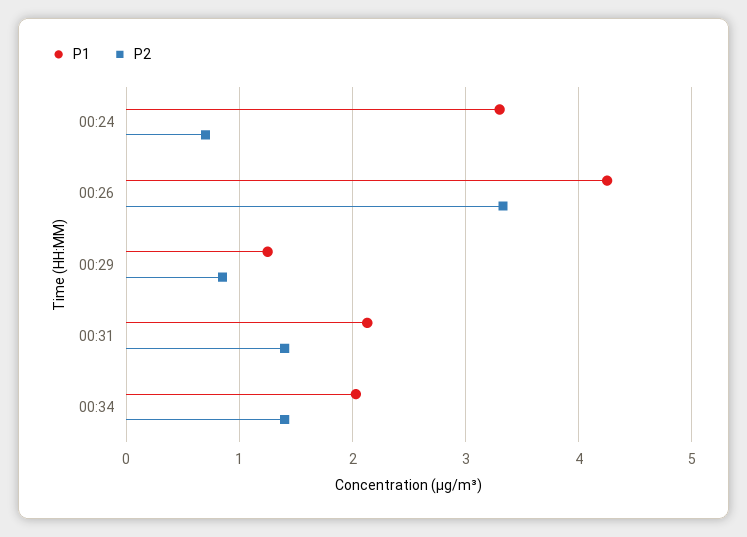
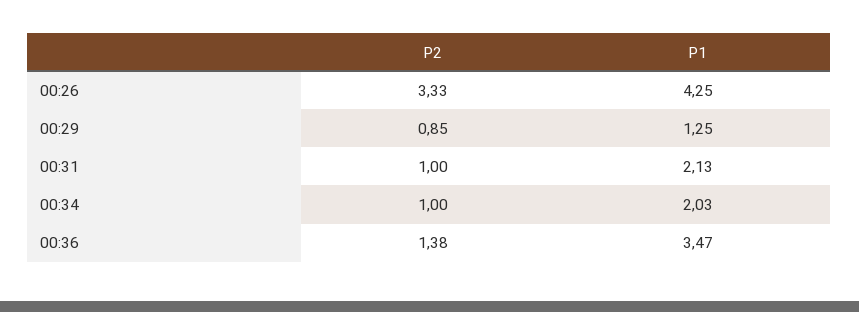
P1, 00:24: 3.3 -> none
P2, 00:24: 0.7 -> none
P2, 00:31: 1.4 -> 1
P2, 00:34: 1.4 -> 1
P2, 00:36: none -> 1.38
P1, 00:36: none -> 3.47

